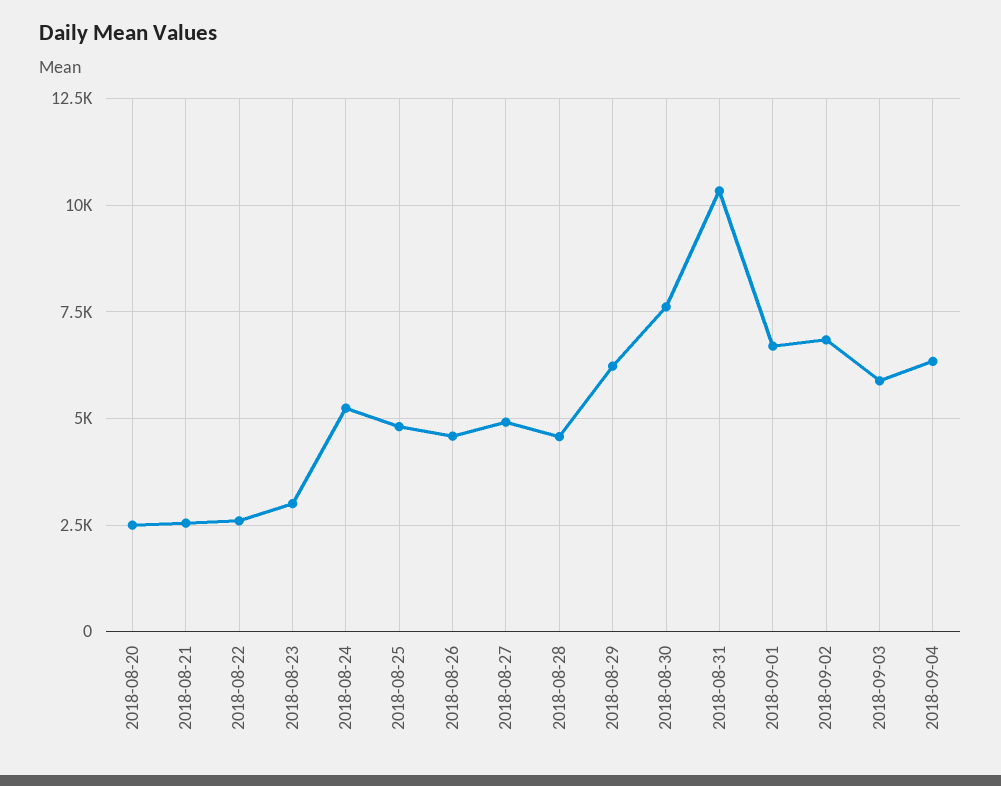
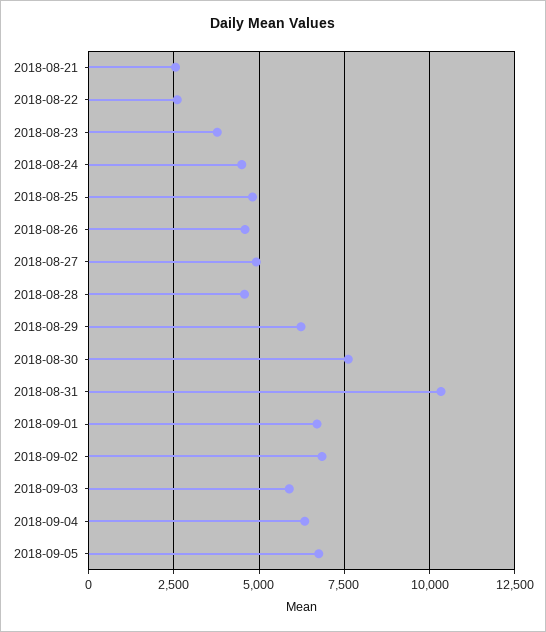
2018-08-20: 2500 -> none
2018-08-23: 3000 -> 3750
2018-08-24: 5250 -> 4500
2018-09-05: none -> 6750

